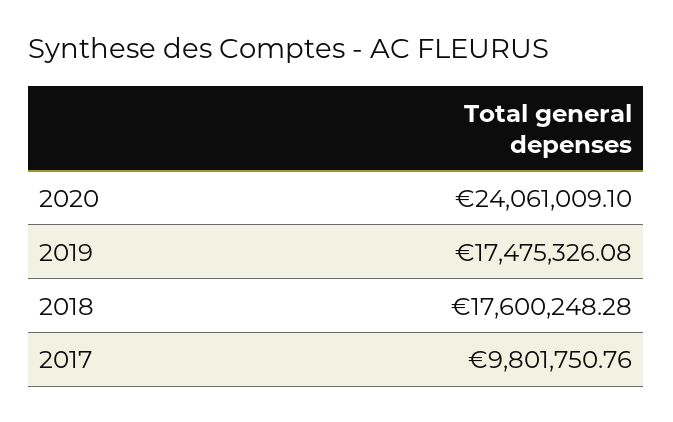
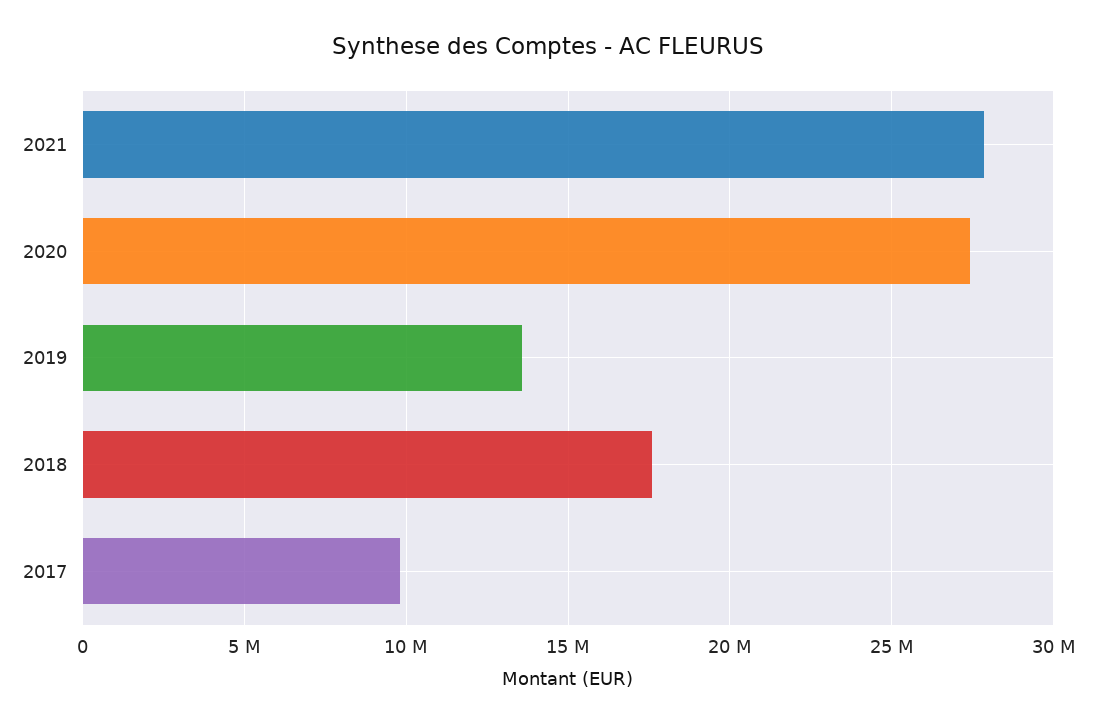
2020: 24061009.1 -> 27500000
2019: 17475326.08 -> 13500000
2021: none -> 28000000

